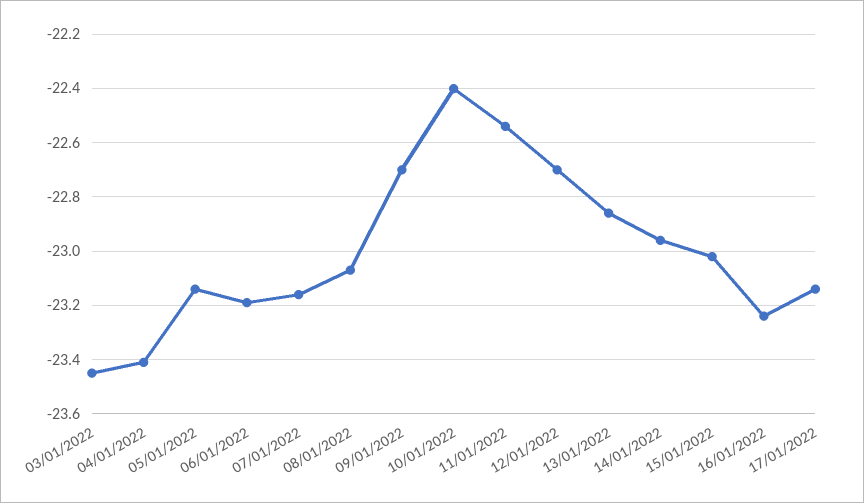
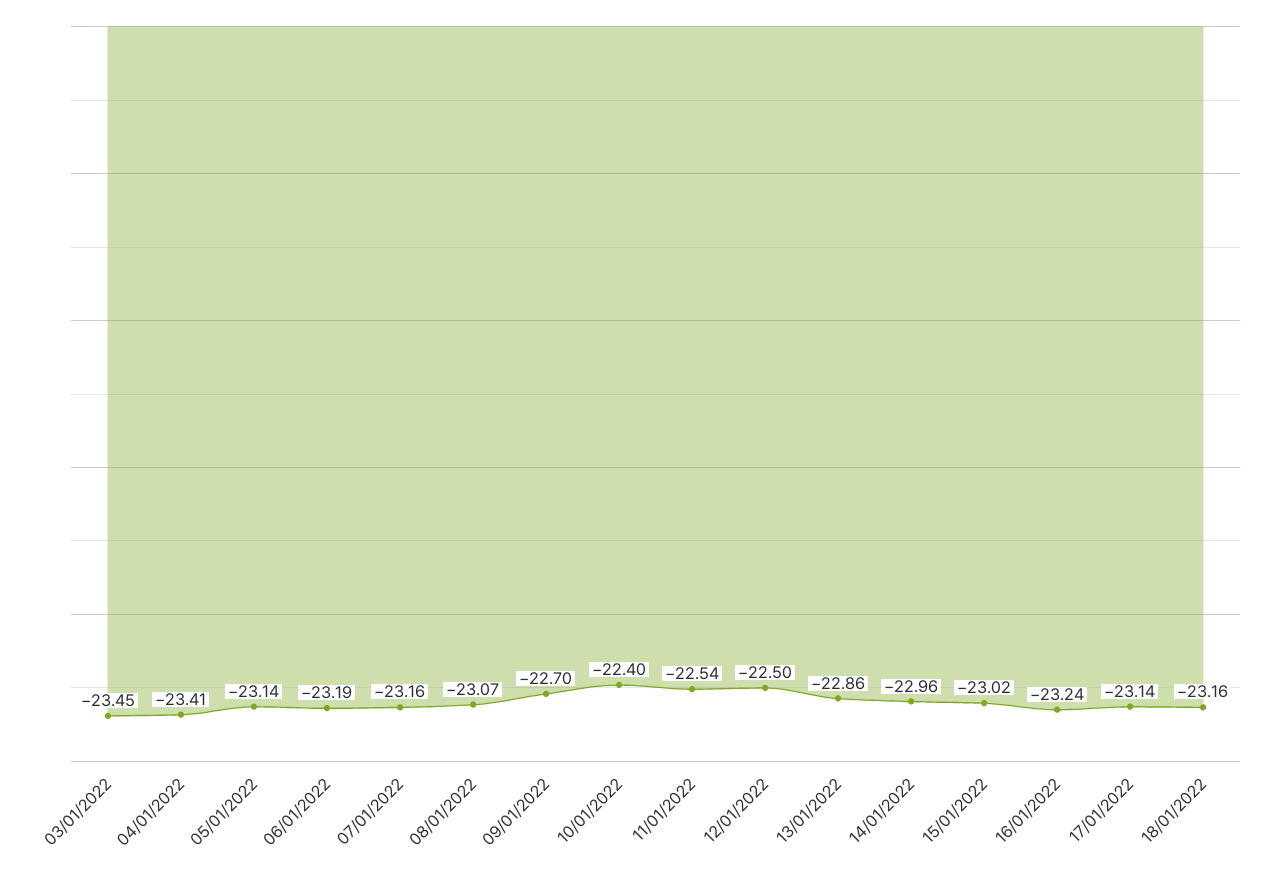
12/01/2022: -22.7 -> -22.5
18/01/2022: none -> -23.16

